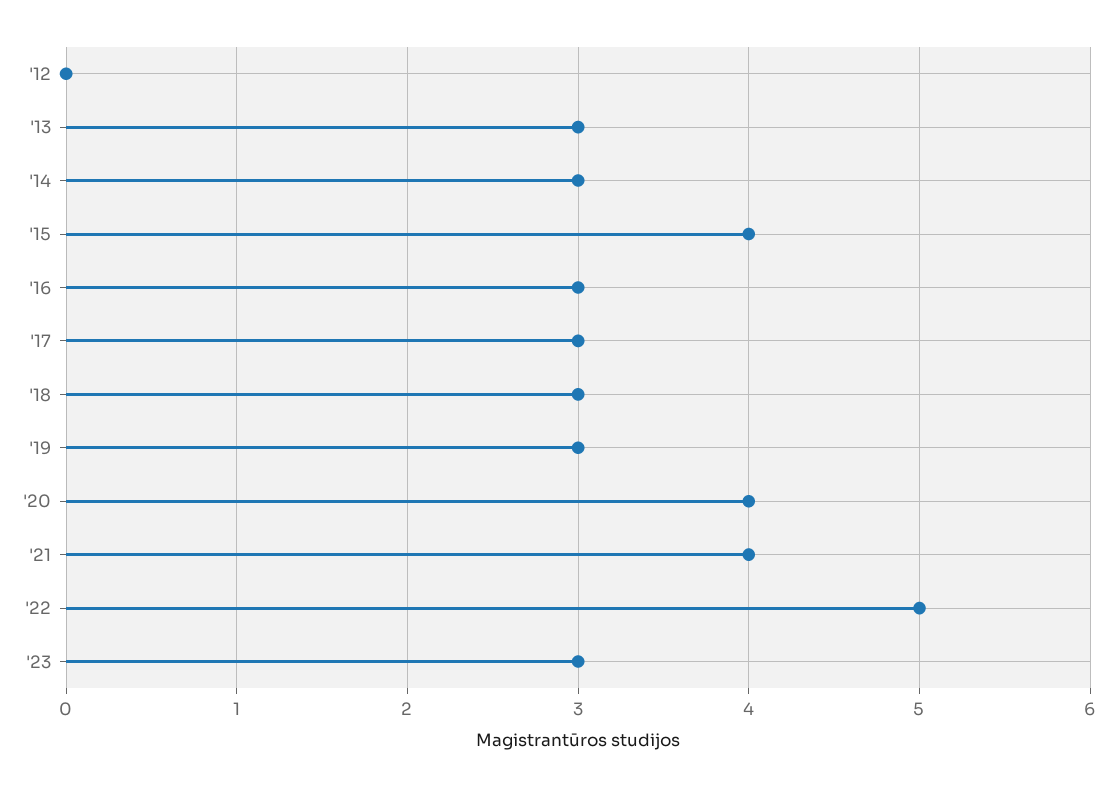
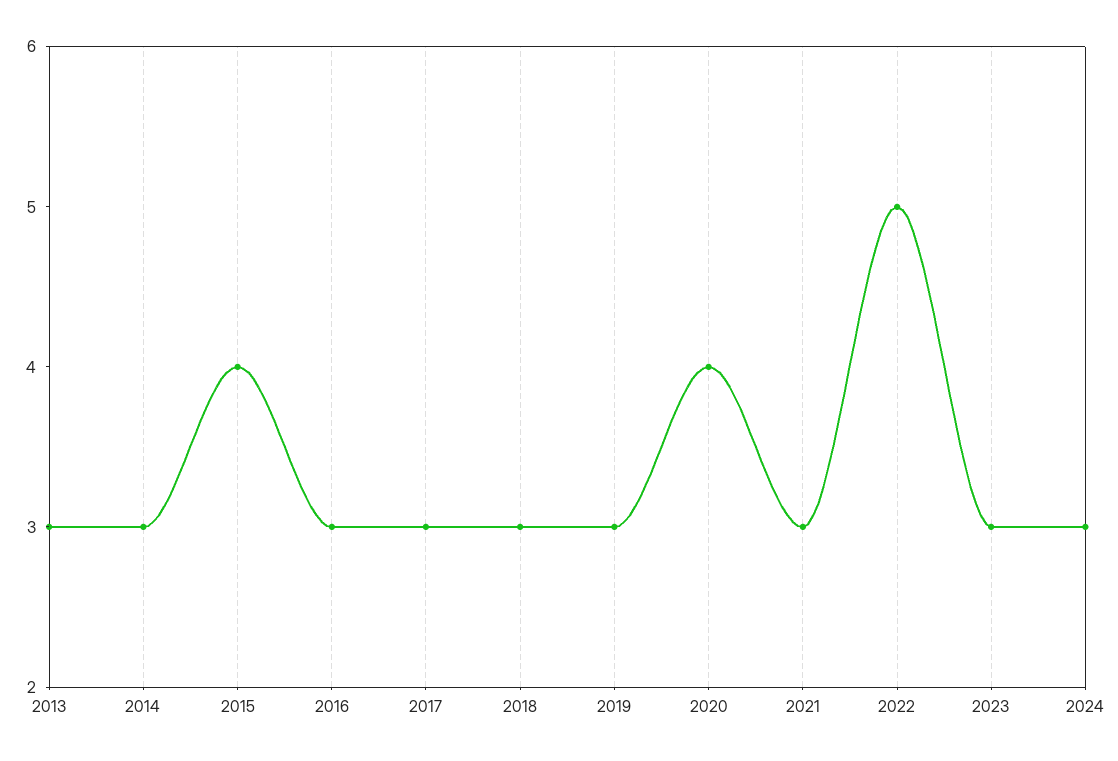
'12: 0 -> none
'21: 4 -> 3
2024: none -> 3

